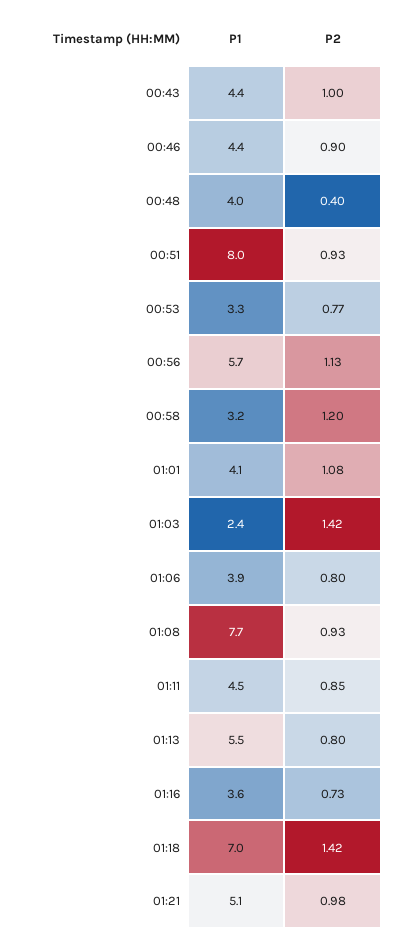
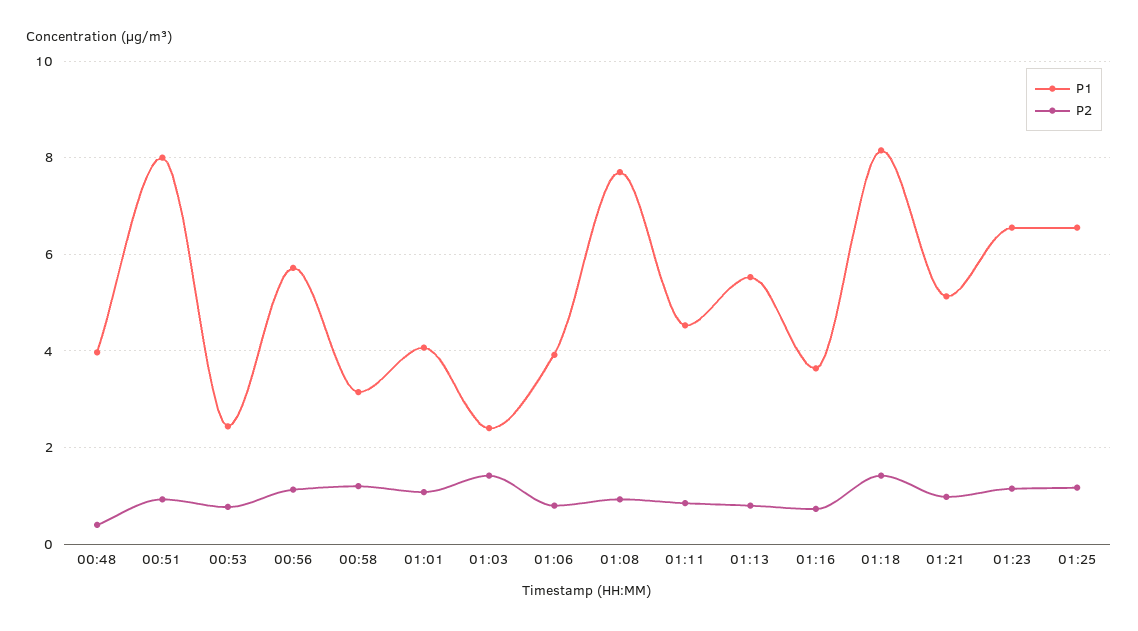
P1, 00:43: 4.4 -> none
P2, 00:43: 1 -> none
P1, 00:46: 4.4 -> none
P2, 00:46: 0.9 -> none
P1, 00:53: 3.3 -> 2.4
P1, 01:18: 7 -> 8.2
P1, 01:23: none -> 6.6
P2, 01:23: none -> 1.2
P1, 01:25: none -> 6.6
P2, 01:25: none -> 1.2

